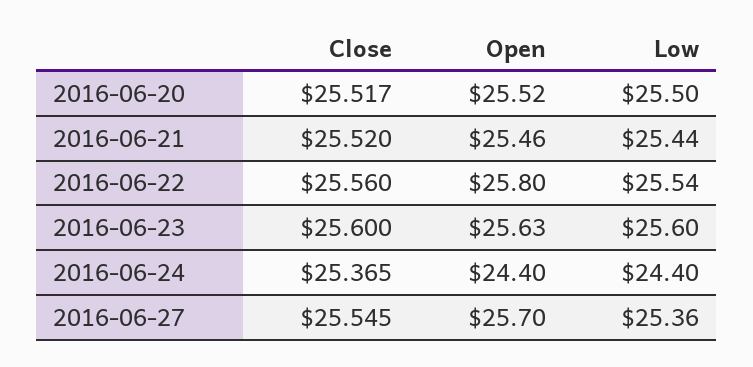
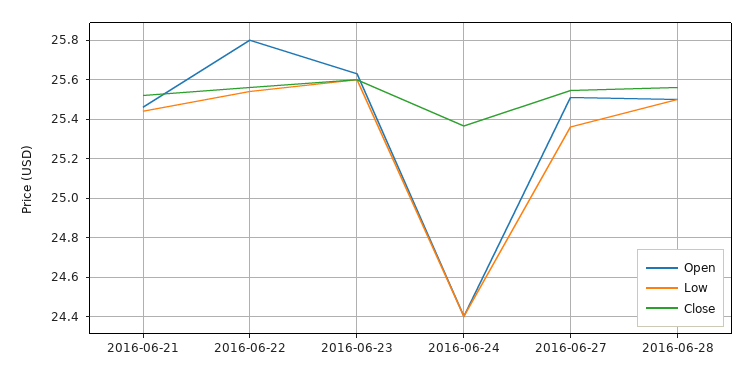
Close, 2016-06-20: 25.517 -> none
Open, 2016-06-20: 25.52 -> none
Low, 2016-06-20: 25.5 -> none
Open, 2016-06-27: 25.7 -> 25.5
Open, 2016-06-28: none -> 25.5
Low, 2016-06-28: none -> 25.5
Close, 2016-06-28: none -> 25.55

